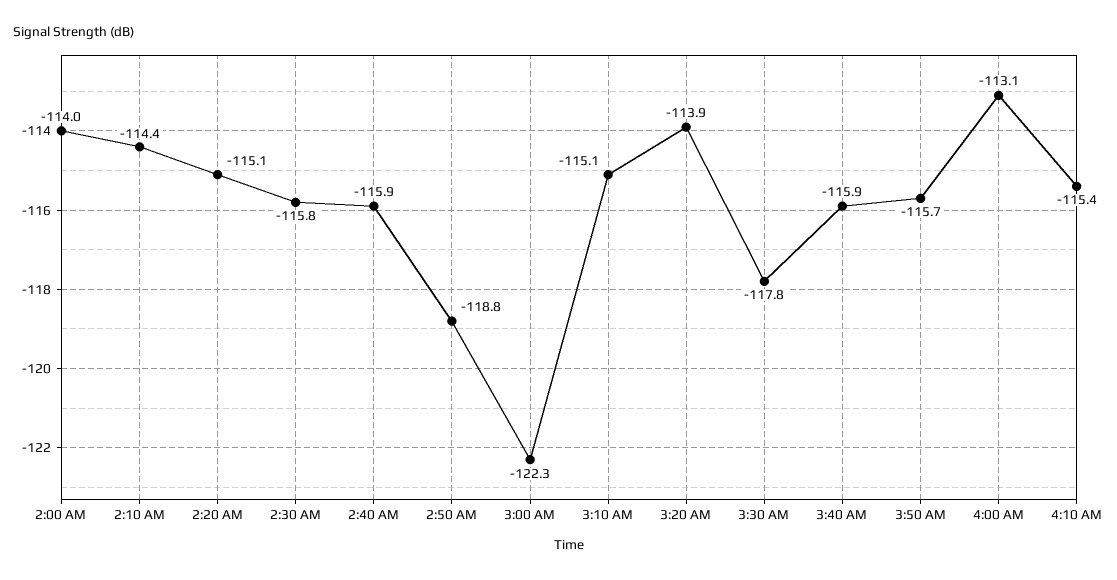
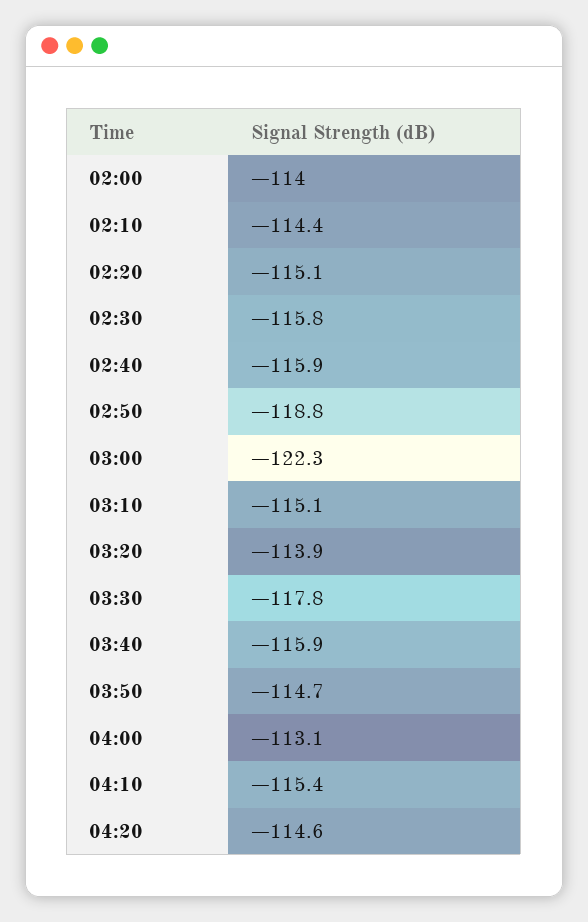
3:50 AM: -115.7 -> -114.7
04:20: none -> -114.6

